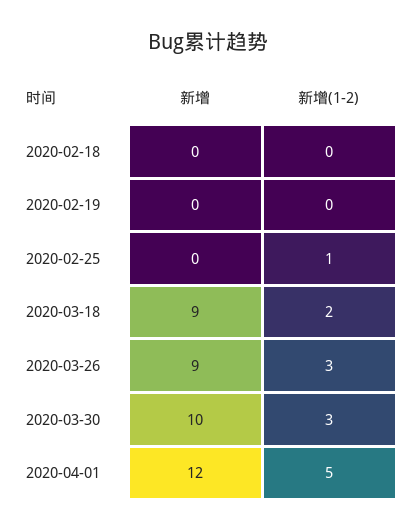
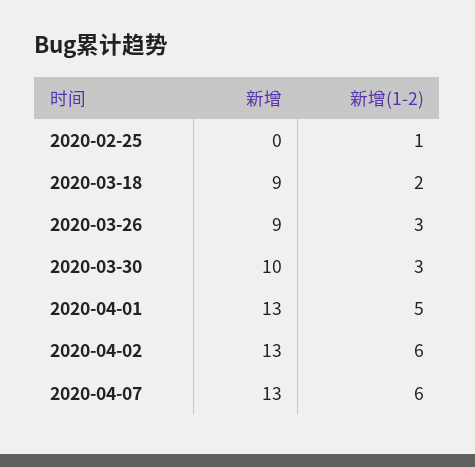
新增, 2020-02-18: 0 -> none
新增(1-2), 2020-02-18: 0 -> none
新增, 2020-02-19: 0 -> none
新增(1-2), 2020-02-19: 0 -> none
新增, 2020-04-01: 12 -> 13
新增, 2020-04-02: none -> 13
新增(1-2), 2020-04-02: none -> 6
新增, 2020-04-07: none -> 13
新增(1-2), 2020-04-07: none -> 6

